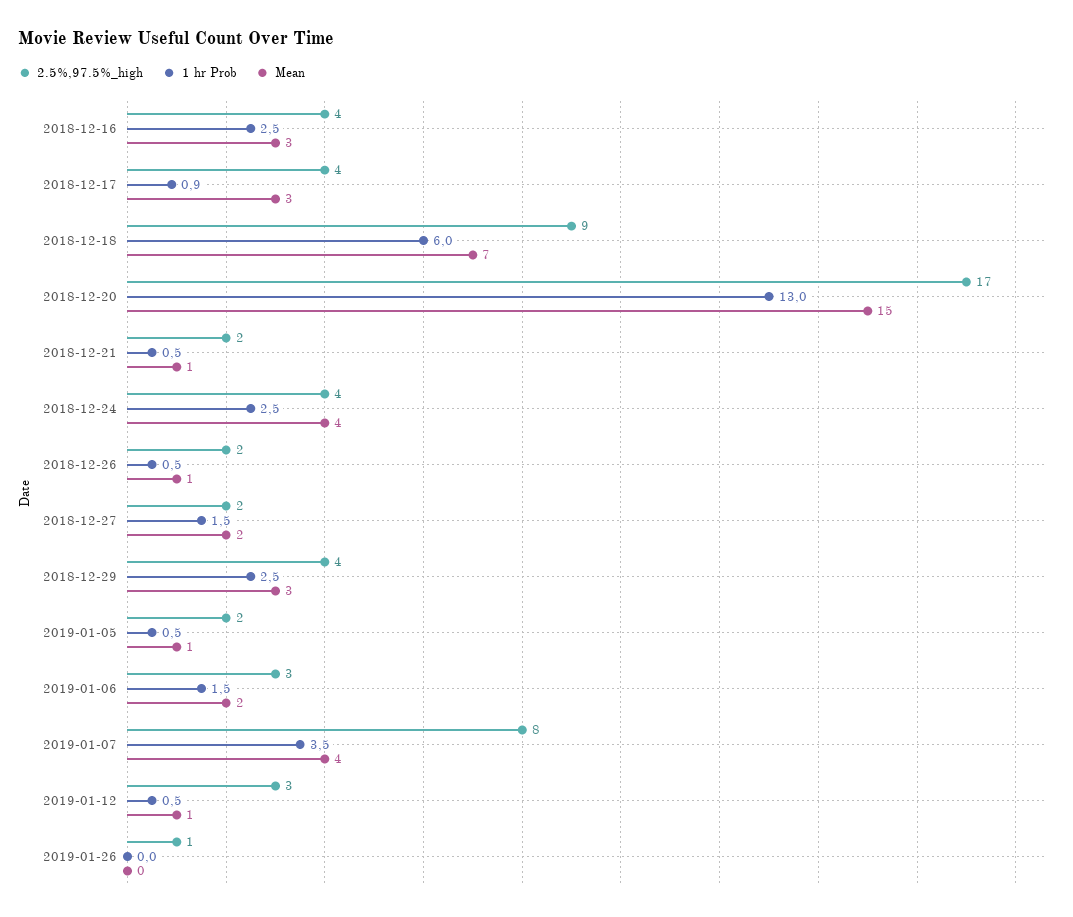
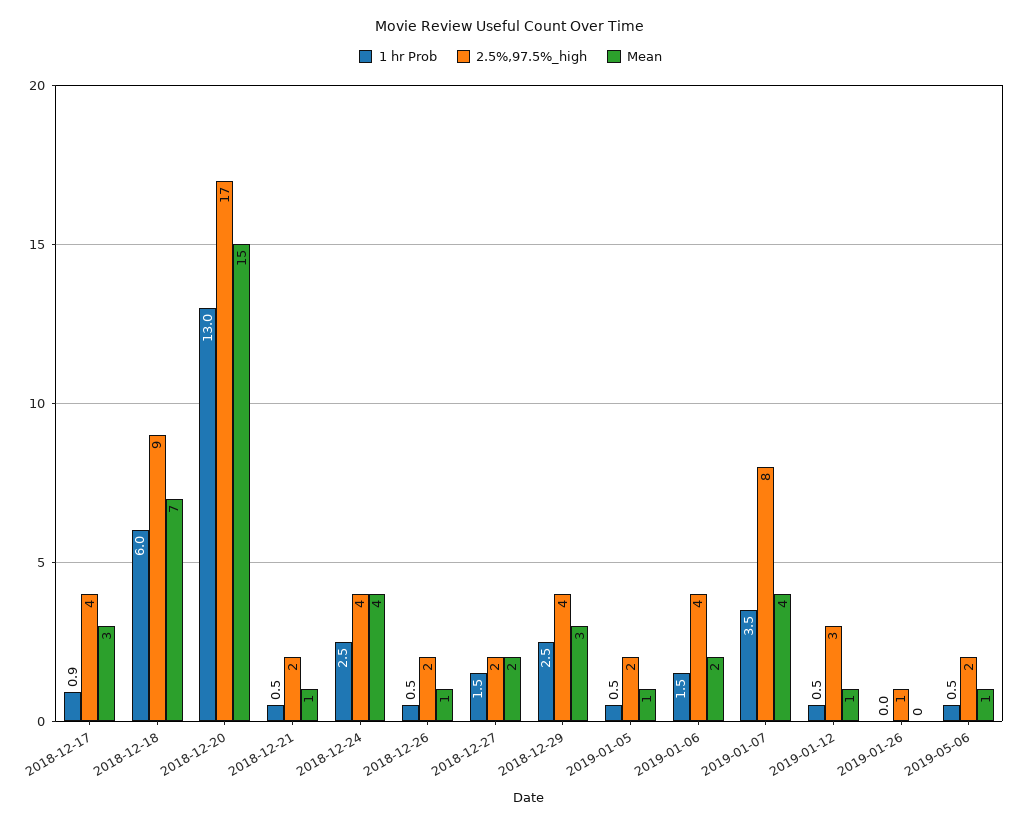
2.5%,97.5%_high, 2018-12-16: 4 -> none
1 hr Prob, 2018-12-16: 2.5 -> none
Mean, 2018-12-16: 3 -> none
2.5%,97.5%_high, 2019-01-06: 3 -> 4
1 hr Prob, 2019-05-06: none -> 0.5
2.5%,97.5%_high, 2019-05-06: none -> 2
Mean, 2019-05-06: none -> 1

